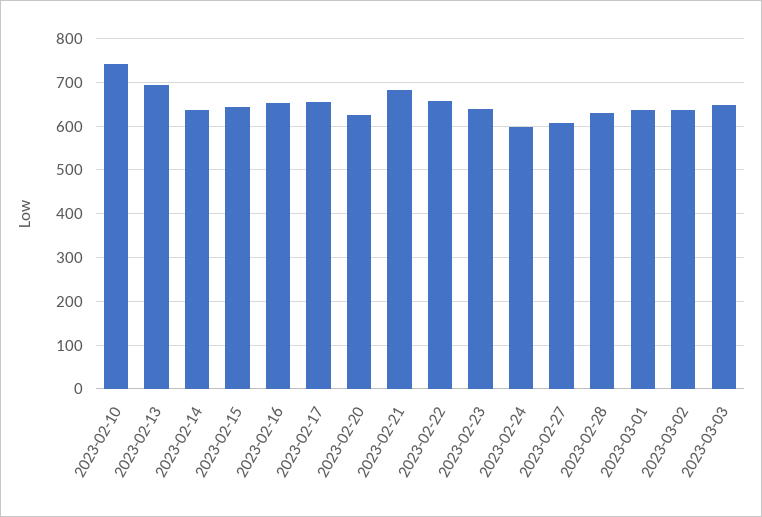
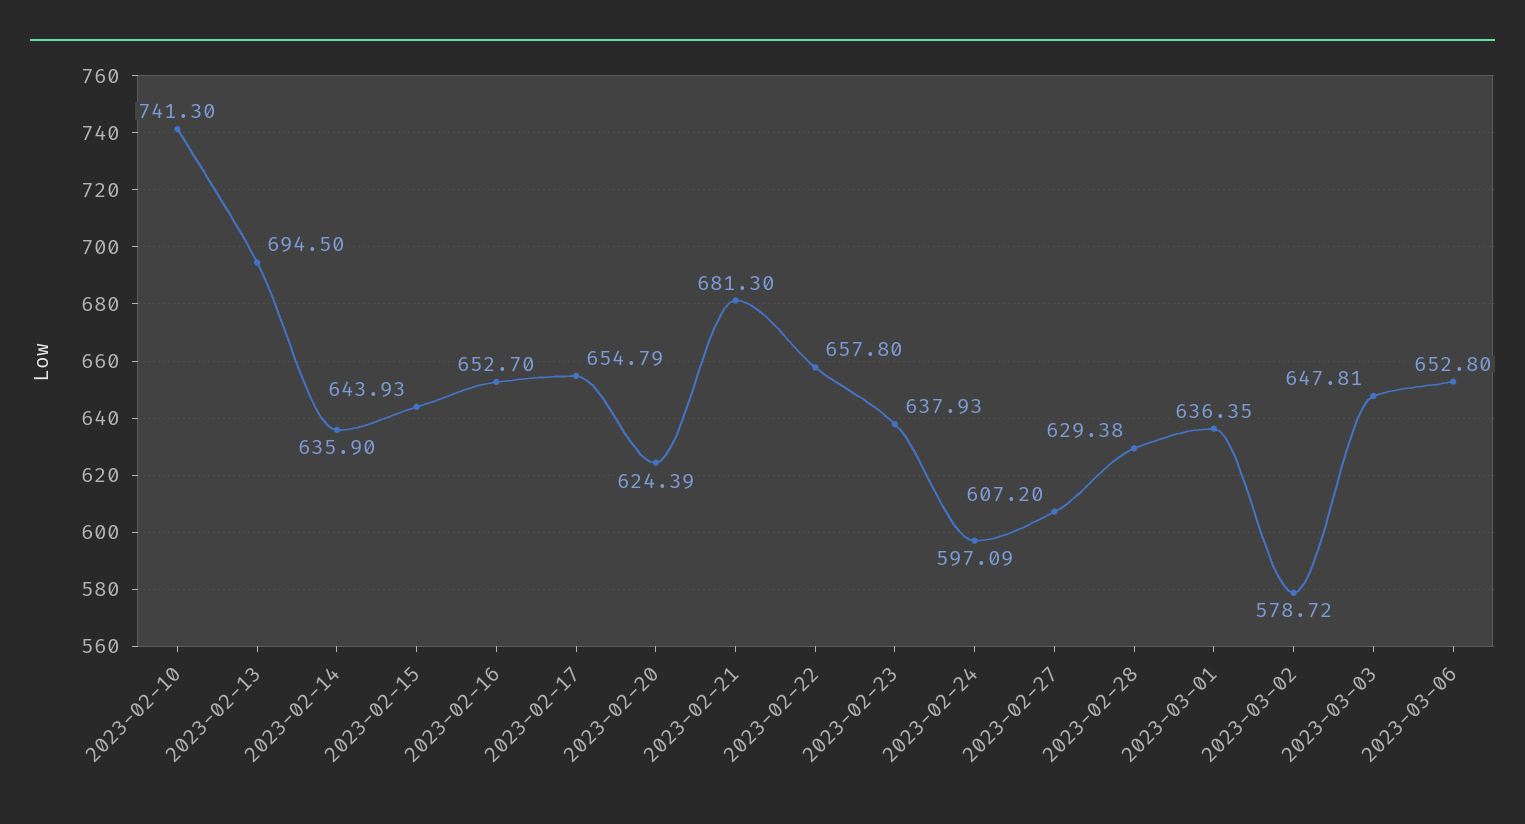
2023-03-02: 640 -> 578.72
2023-03-06: none -> 652.8

